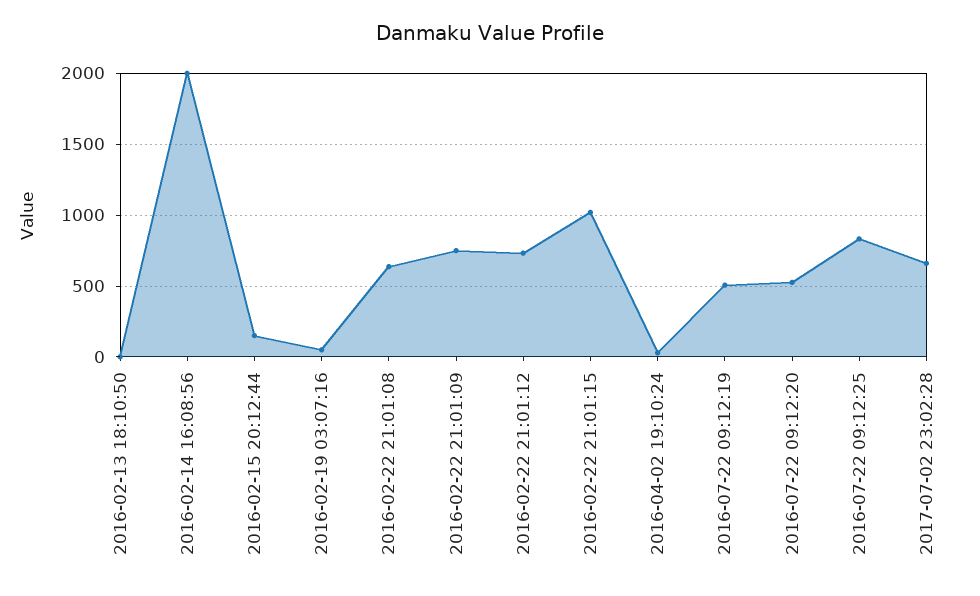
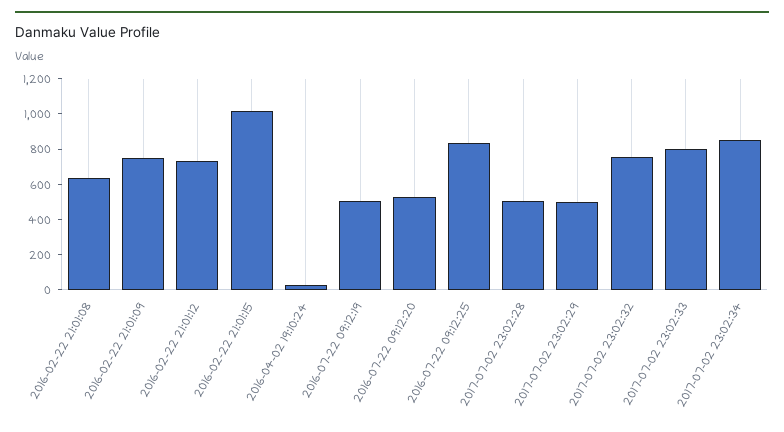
2016-02-13 18:10:50: 0 -> none
2016-02-14 16:08:56: 2000 -> none
2016-02-15 20:12:44: 150 -> none
2016-02-19 03:07:16: 50 -> none
2017-07-02 23:02:28: 650 -> 500
2017-07-02 23:02:29: none -> 500
2017-07-02 23:02:32: none -> 750
2017-07-02 23:02:33: none -> 800
2017-07-02 23:02:34: none -> 850

